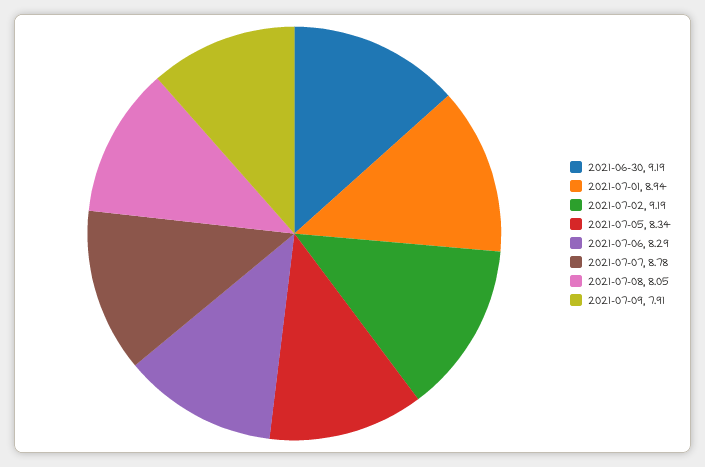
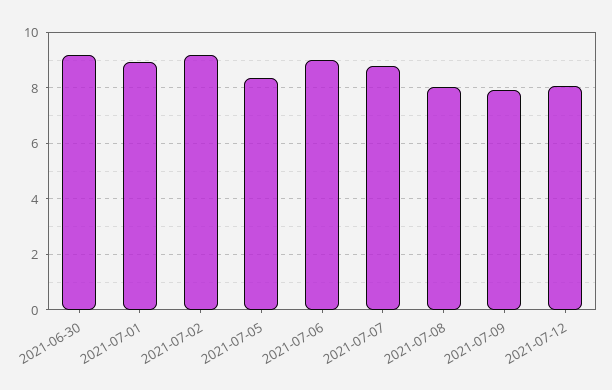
2021-07-06: 8.29 -> 9
2021-07-12: none -> 8

